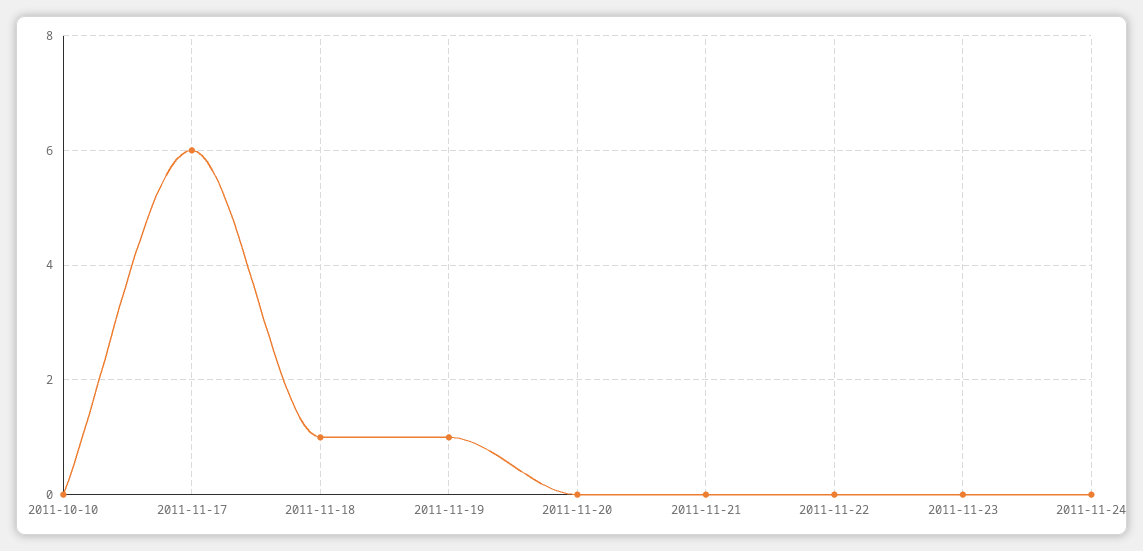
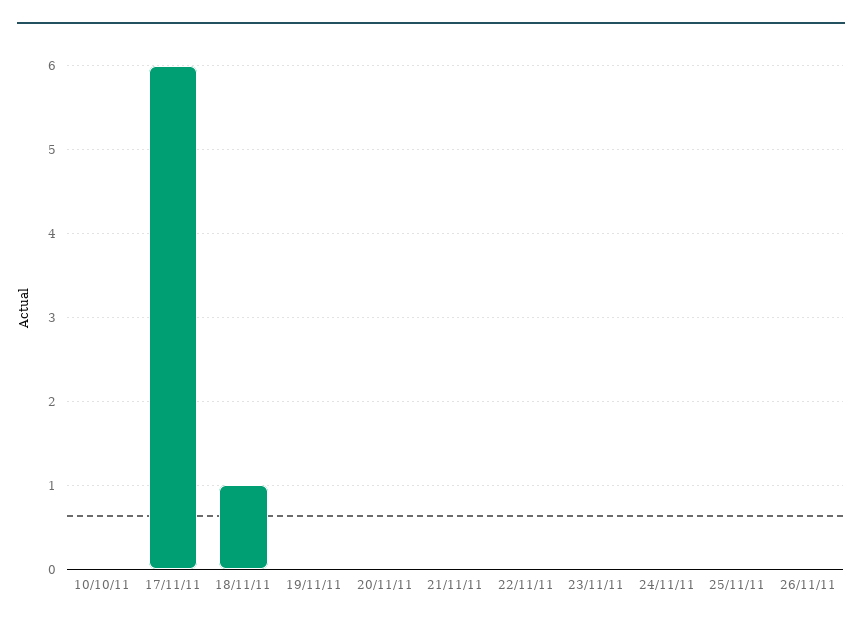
2011-11-19: 1 -> 0
25/11/11: none -> 0
26/11/11: none -> 0

